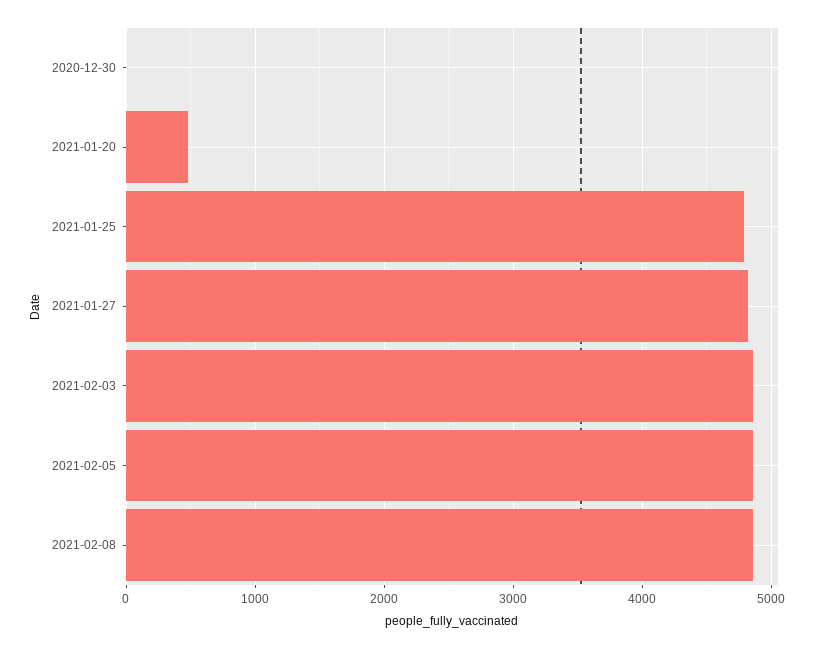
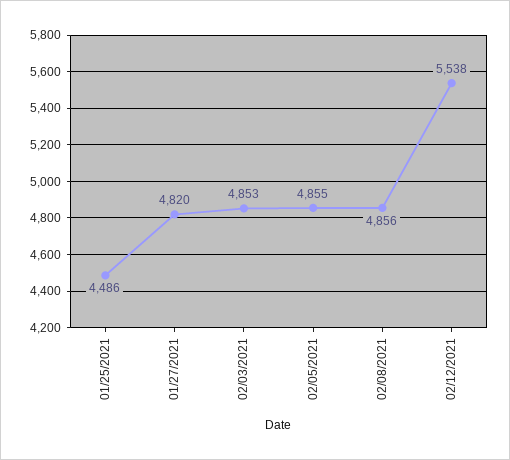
2020-12-30: 0 -> none
2021-01-20: 500 -> none
2021-01-25: 4800 -> 4486
02/12/2021: none -> 5538

